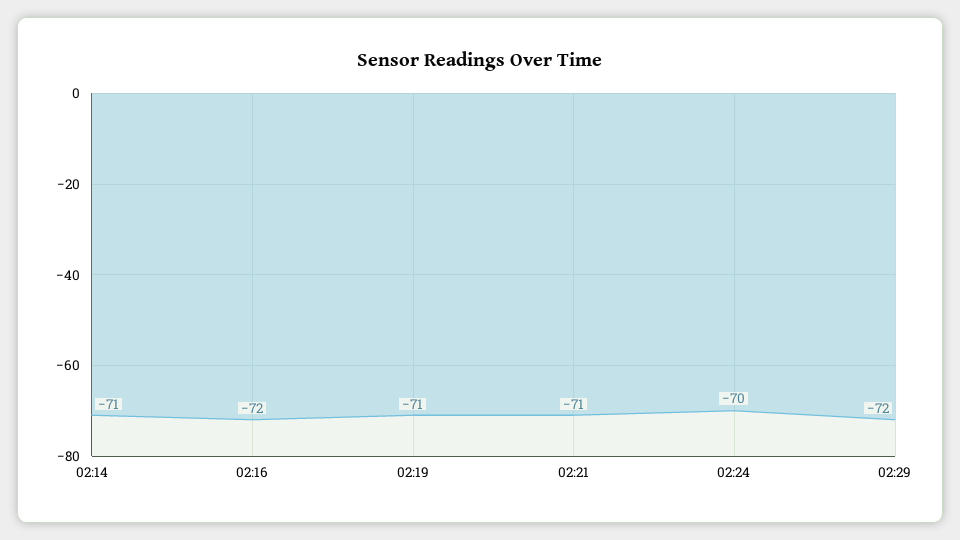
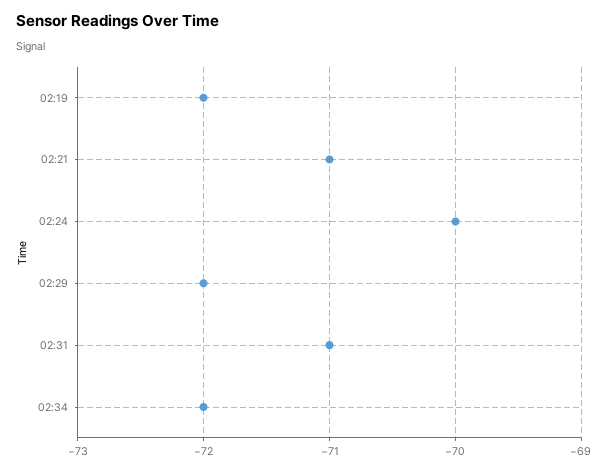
02:14: -71 -> none
02:16: -72 -> none
02:19: -71 -> -72
02:31: none -> -71
02:34: none -> -72

